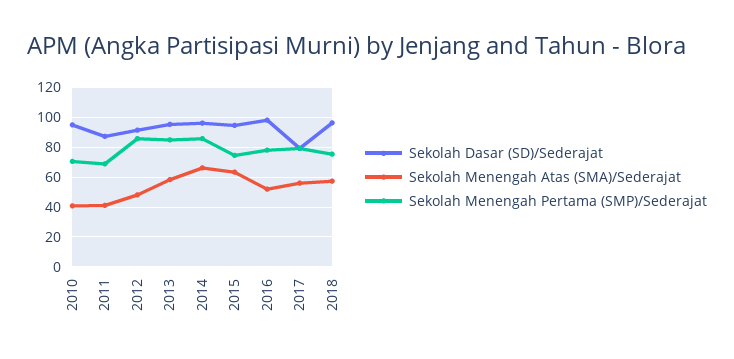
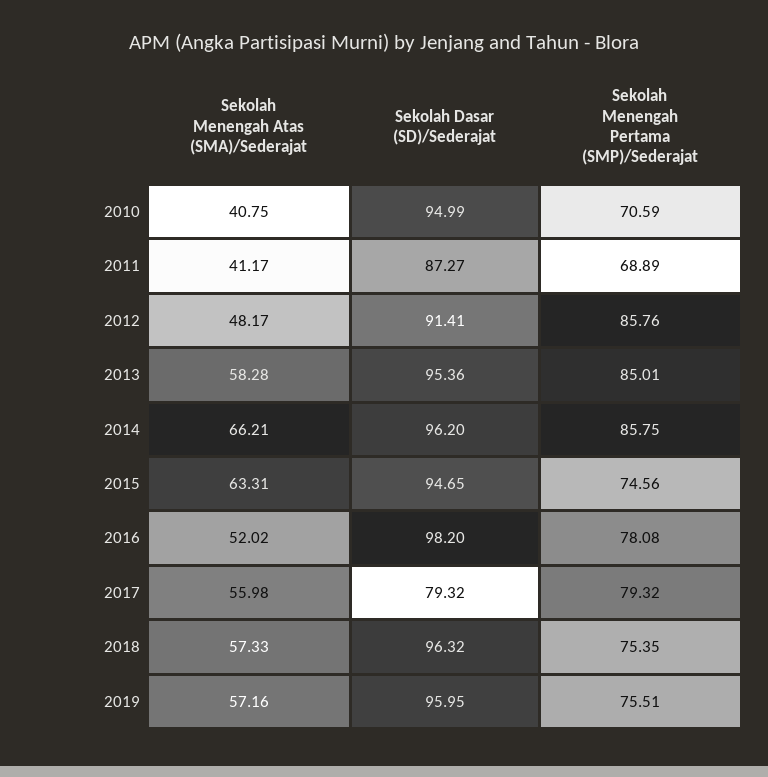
Sekolah Menengah Atas (SMA)/Sederajat, 2019: none -> 57.16
Sekolah Dasar (SD)/Sederajat, 2019: none -> 95.95
Sekolah Menengah Pertama (SMP)/Sederajat, 2019: none -> 75.51

